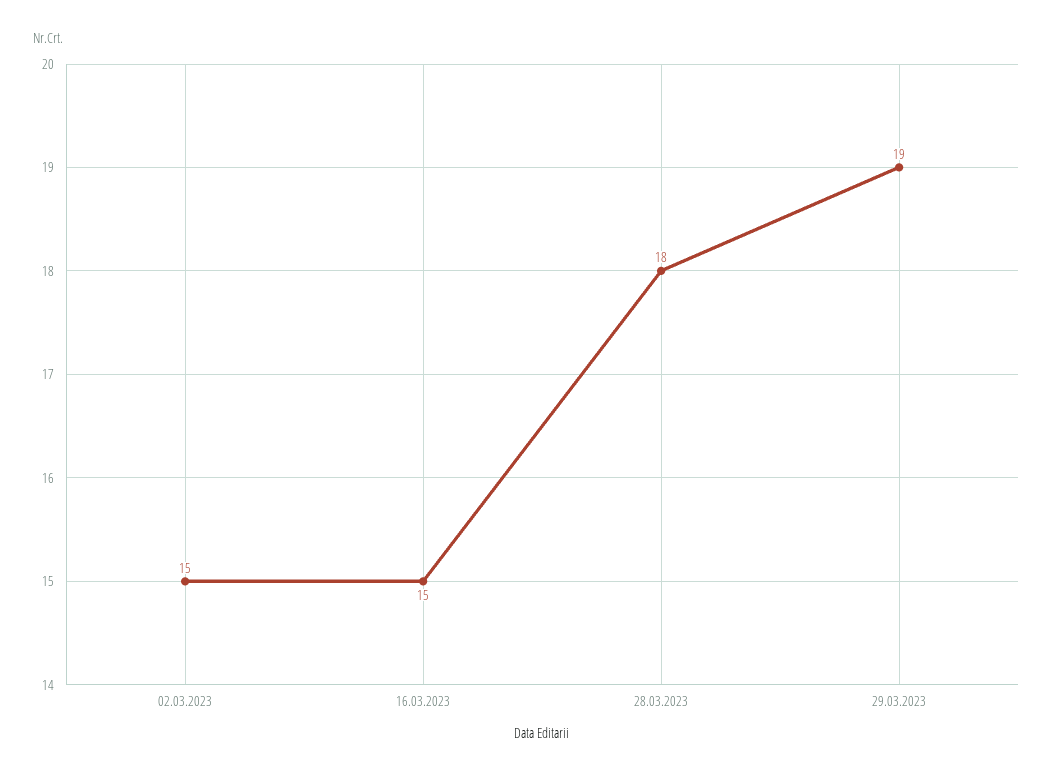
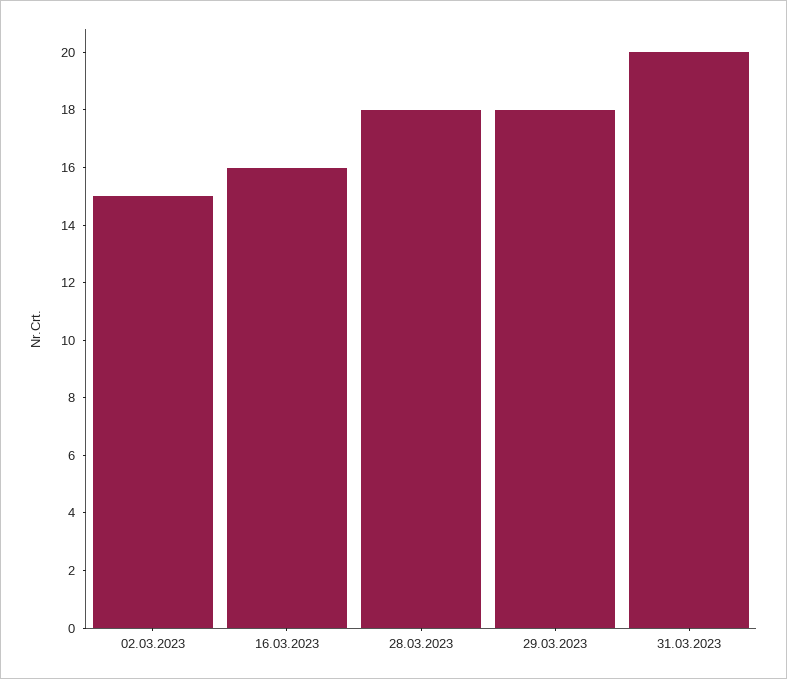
16.03.2023: 15 -> 16
29.03.2023: 19 -> 18
31.03.2023: none -> 20

